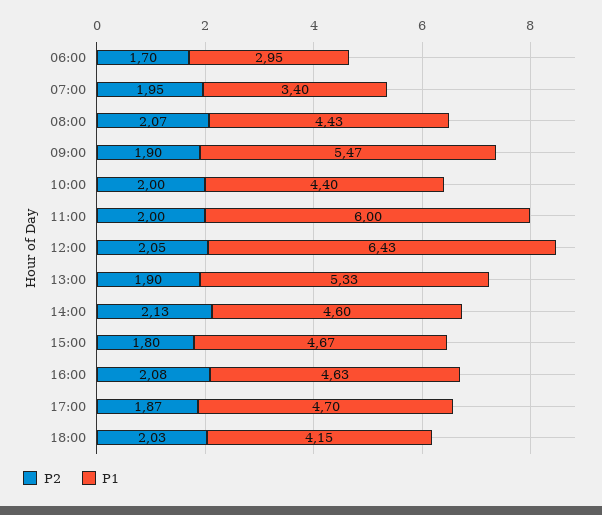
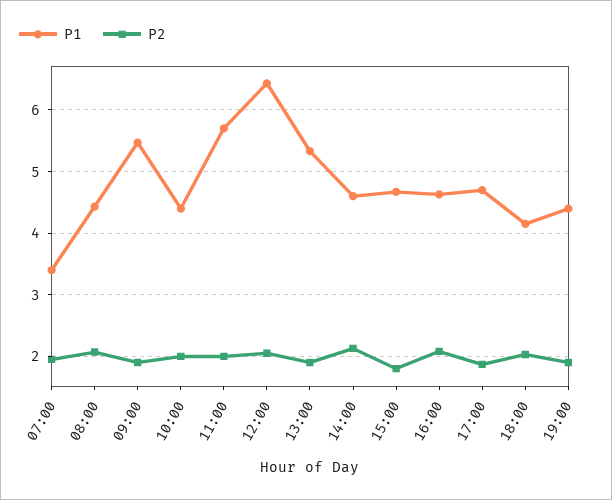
P2, 06:00: 1.7 -> none
P1, 06:00: 2.95 -> none
P1, 11:00: 6 -> 5.7
P1, 19:00: none -> 4.4
P2, 19:00: none -> 1.9

